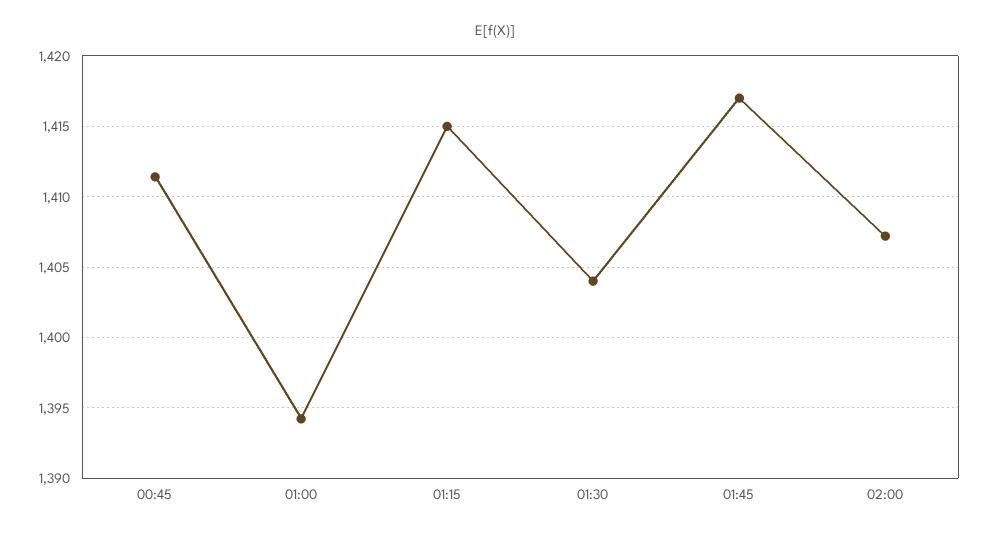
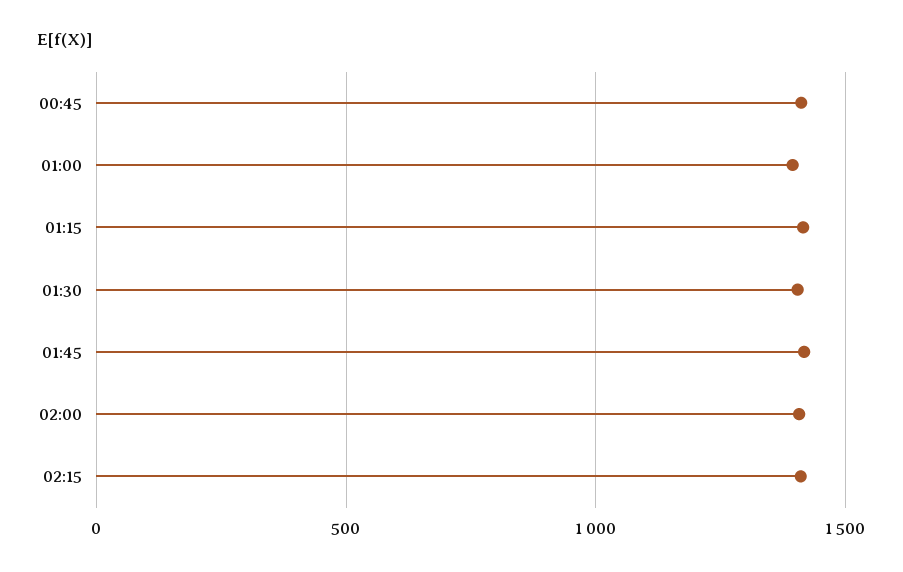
02:15: none -> 1400

